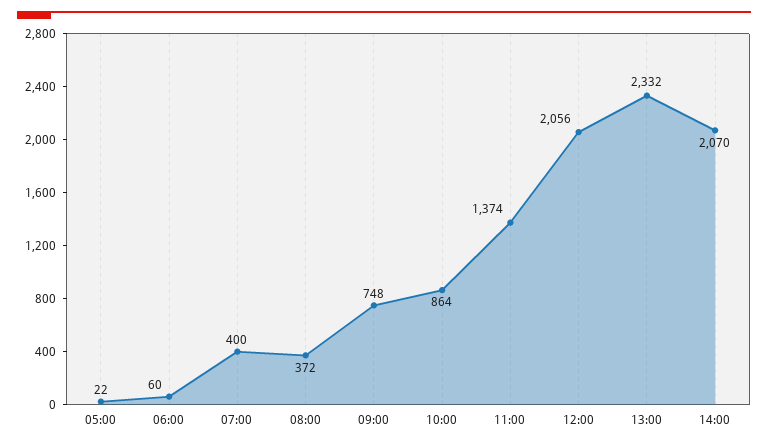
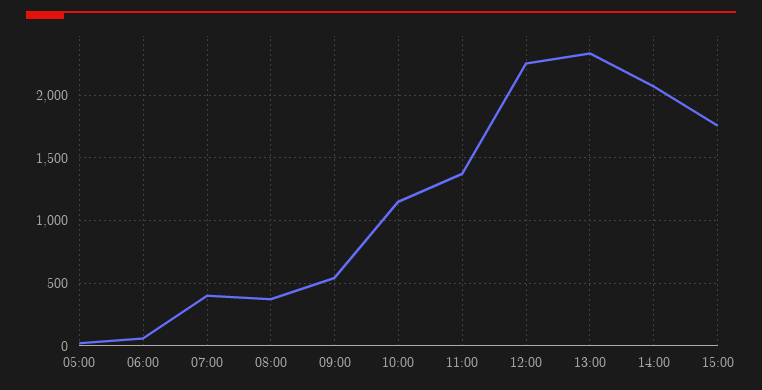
09:00: 748 -> 550
10:00: 864 -> 1150
12:00: 2056 -> 2250
15:00: none -> 1750

